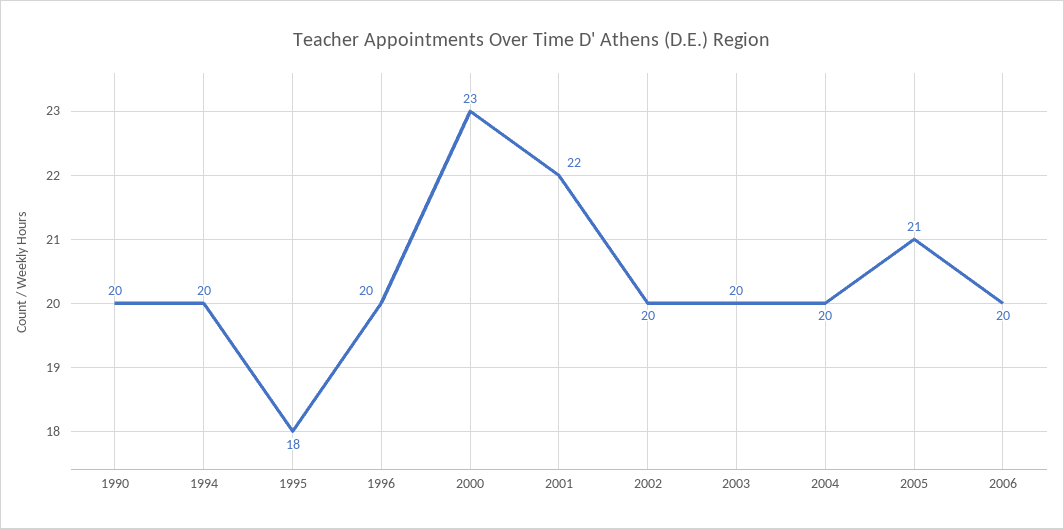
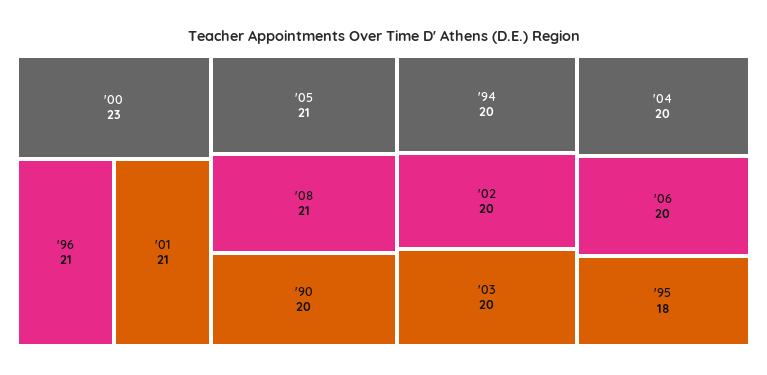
1996: 20 -> 21
2001: 22 -> 21
'08: none -> 21

